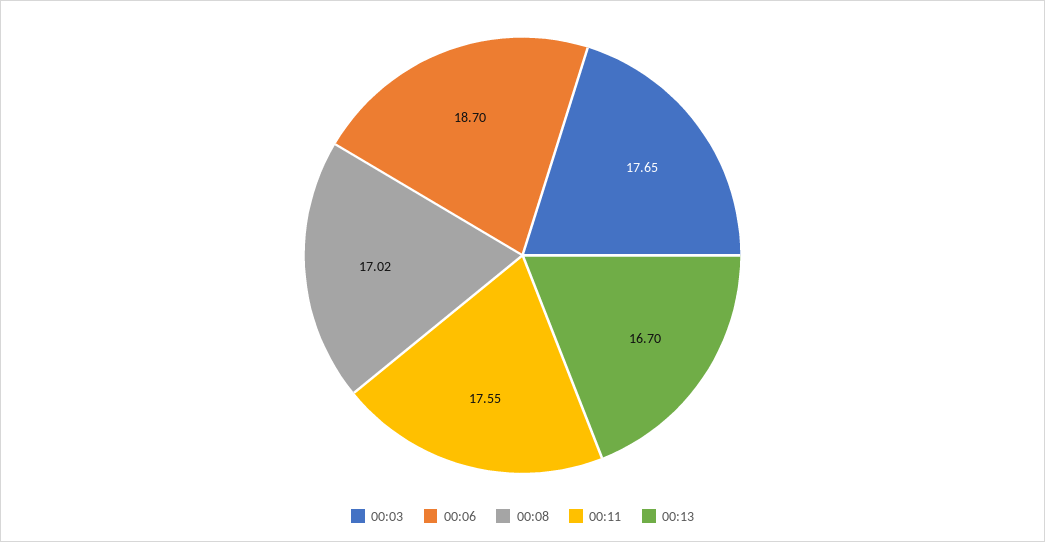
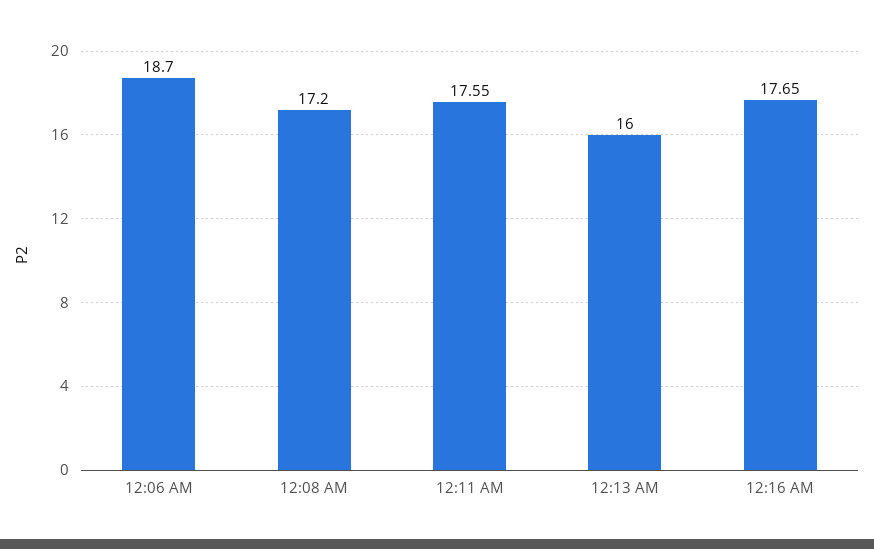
00:03: 17.65 -> none
00:08: 17.02 -> 17.2
00:13: 16.7 -> 16
12:16 AM: none -> 17.65

